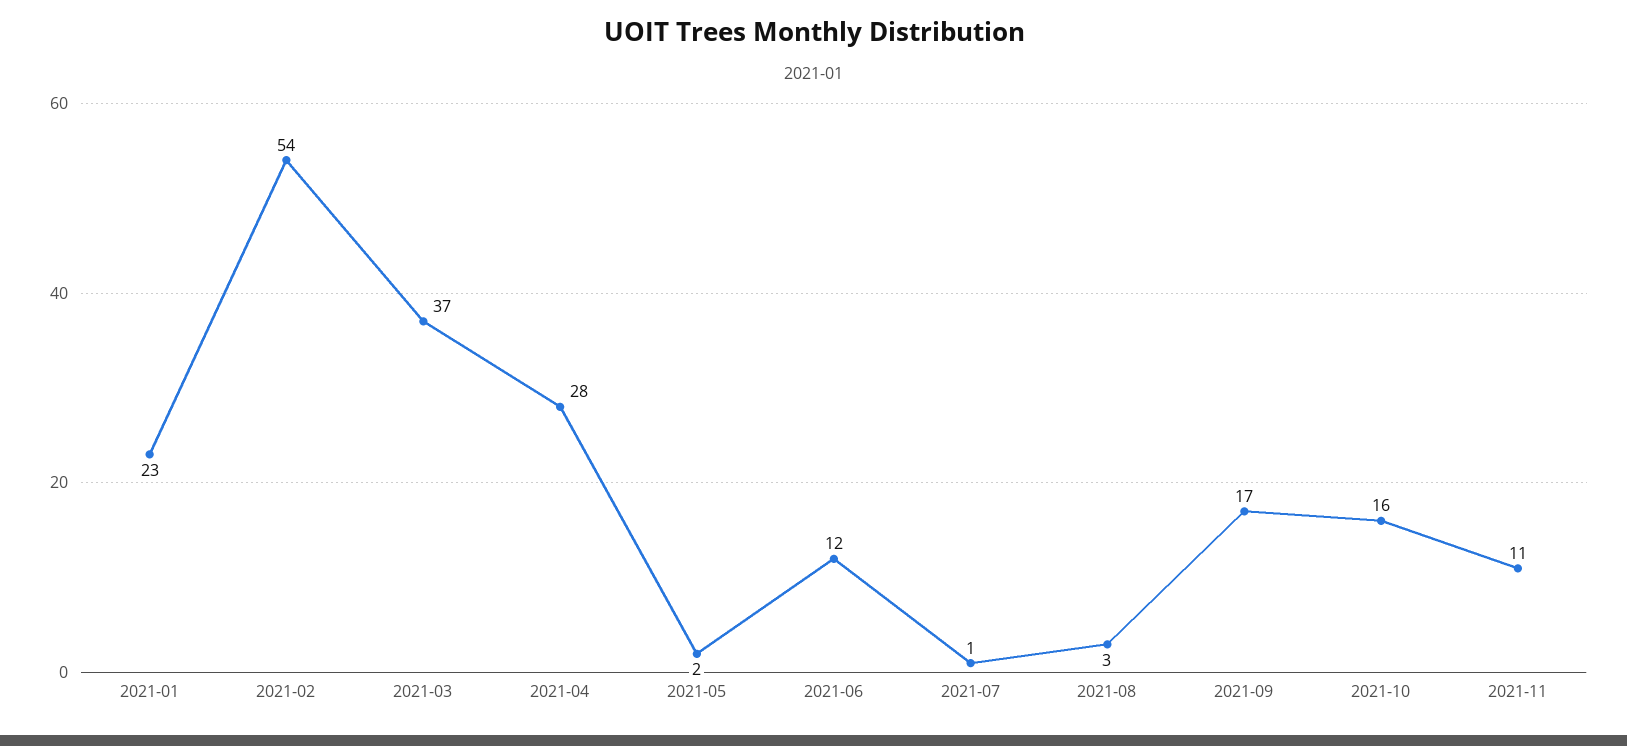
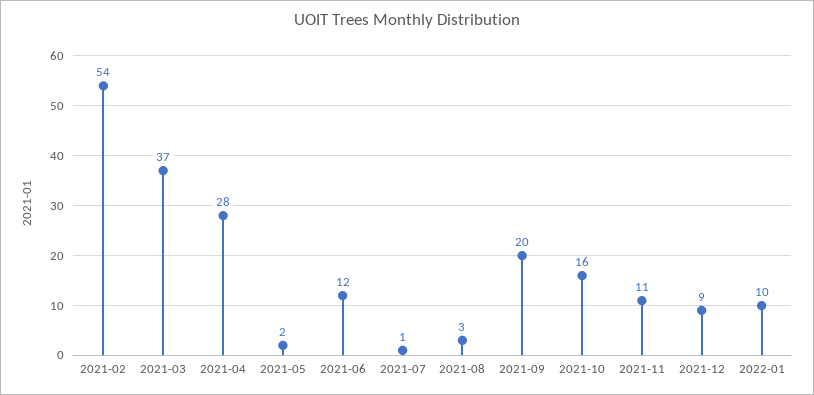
2021-01: 23 -> none
2021-09: 17 -> 20
2021-12: none -> 9
2022-01: none -> 10

